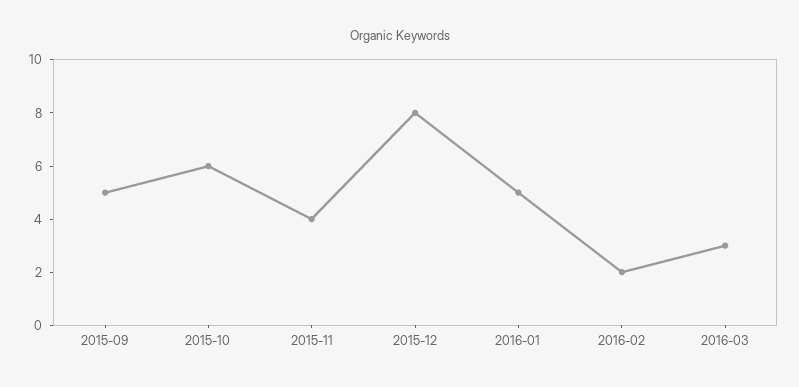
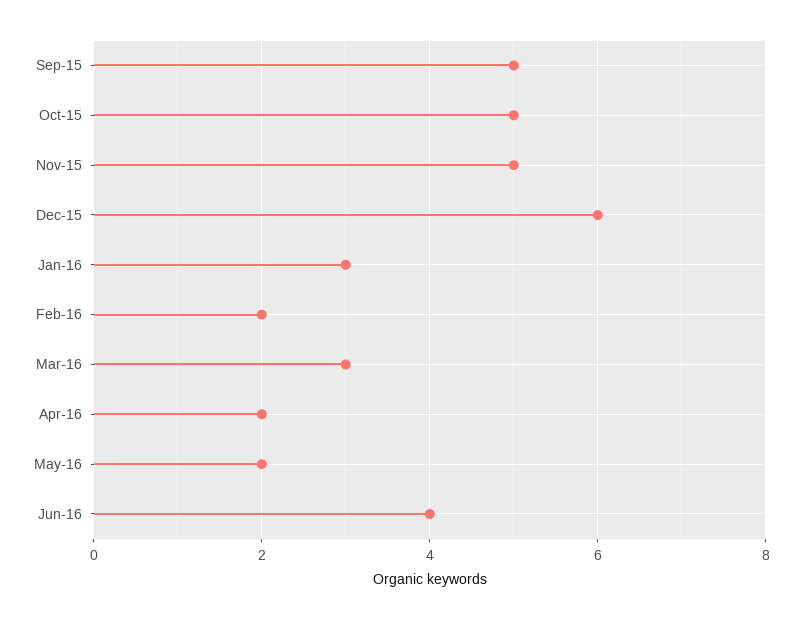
2015-10: 6 -> 5
2015-11: 4 -> 5
2015-12: 8 -> 6
2016-01: 5 -> 3
Apr-16: none -> 2
May-16: none -> 2
Jun-16: none -> 4

